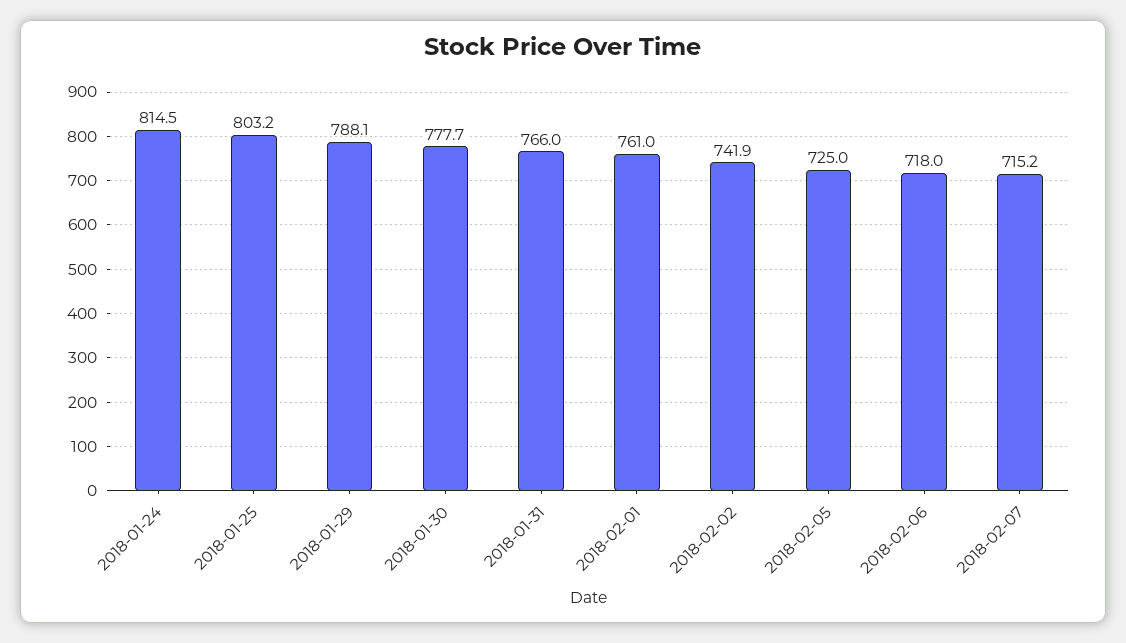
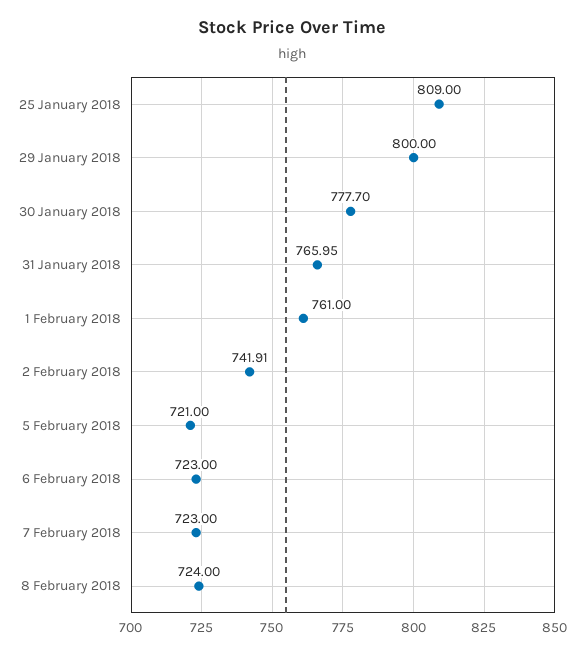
2018-01-24: 814.5 -> none
2018-01-25: 803.2 -> 809
2018-01-29: 788.1 -> 800
2018-02-05: 725 -> 721
2018-02-06: 718 -> 723
2018-02-07: 715.2 -> 723
8 February 2018: none -> 724

